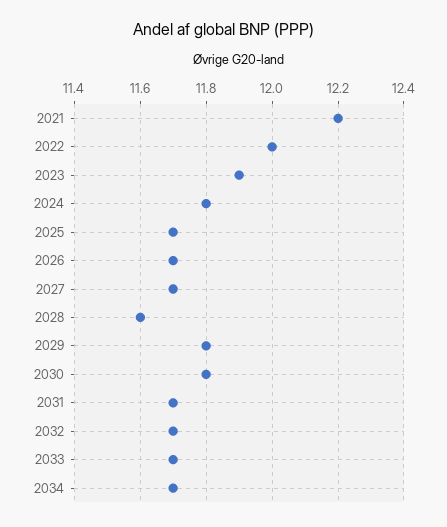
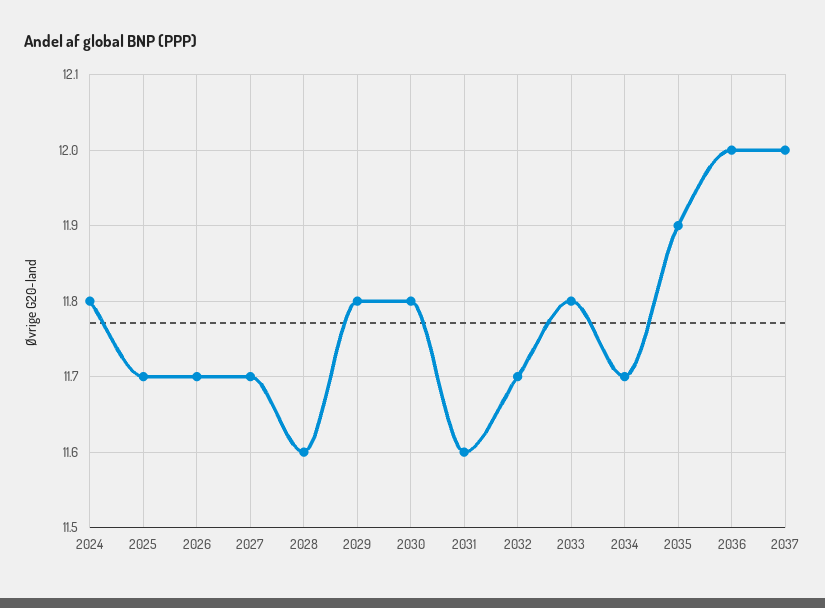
2021: 12.2 -> none
2022: 12 -> none
2023: 11.9 -> none
2031: 11.7 -> 11.6
2033: 11.7 -> 11.8
2035: none -> 11.9
2036: none -> 12
2037: none -> 12

